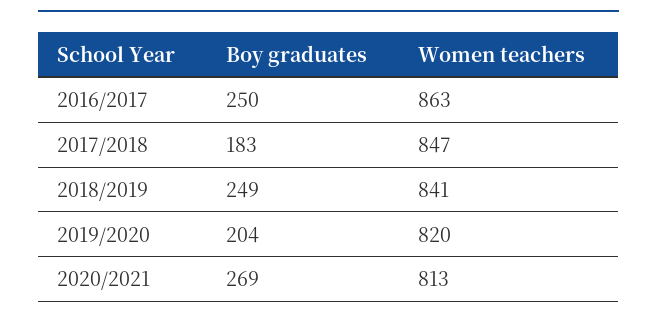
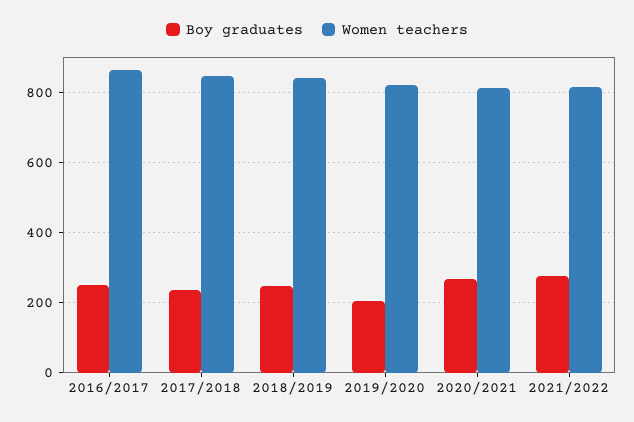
Boy graduates, 2017/2018: 183 -> 240
Boy graduates, 2021/2022: none -> 280
Women teachers, 2021/2022: none -> 820

